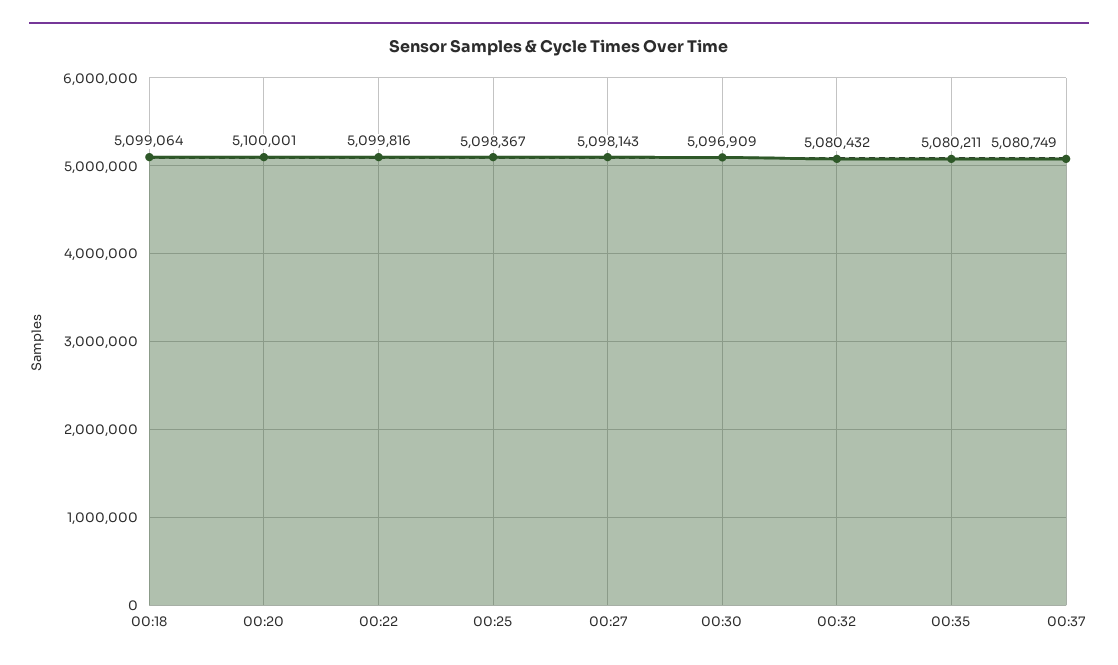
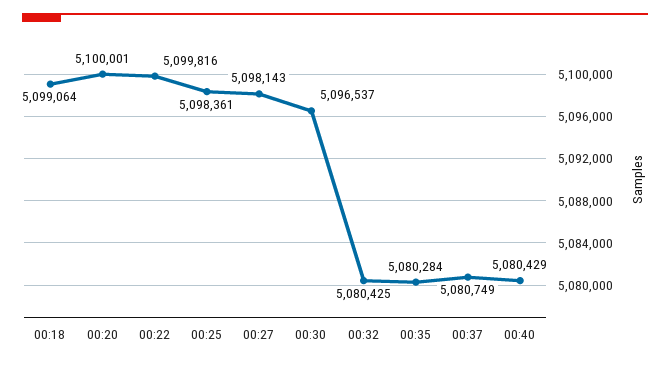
00:25: 5098367 -> 5098361
00:30: 5096909 -> 5096537
00:32: 5080432 -> 5080425
00:35: 5080211 -> 5080284
00:40: none -> 5080429

